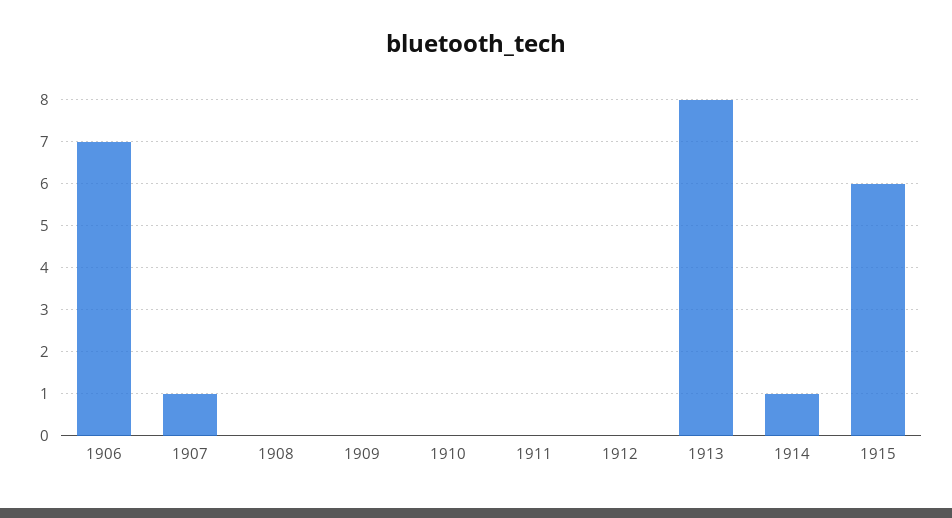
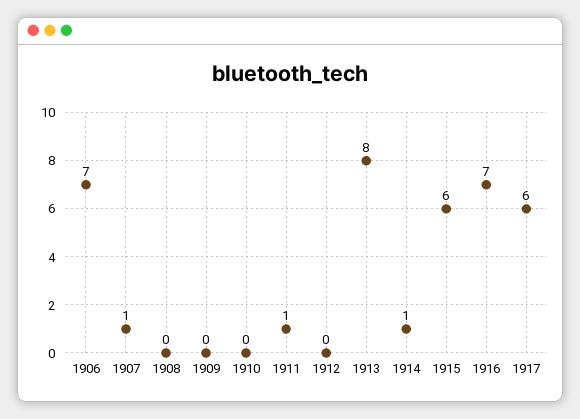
1911: 0 -> 1
1916: none -> 7
1917: none -> 6

